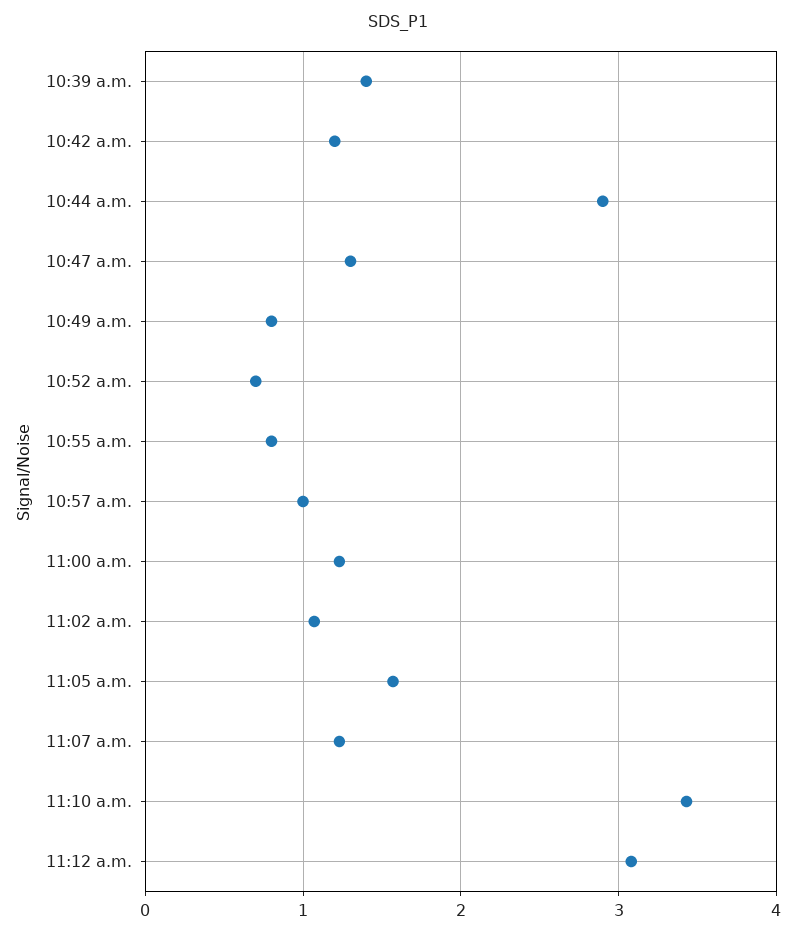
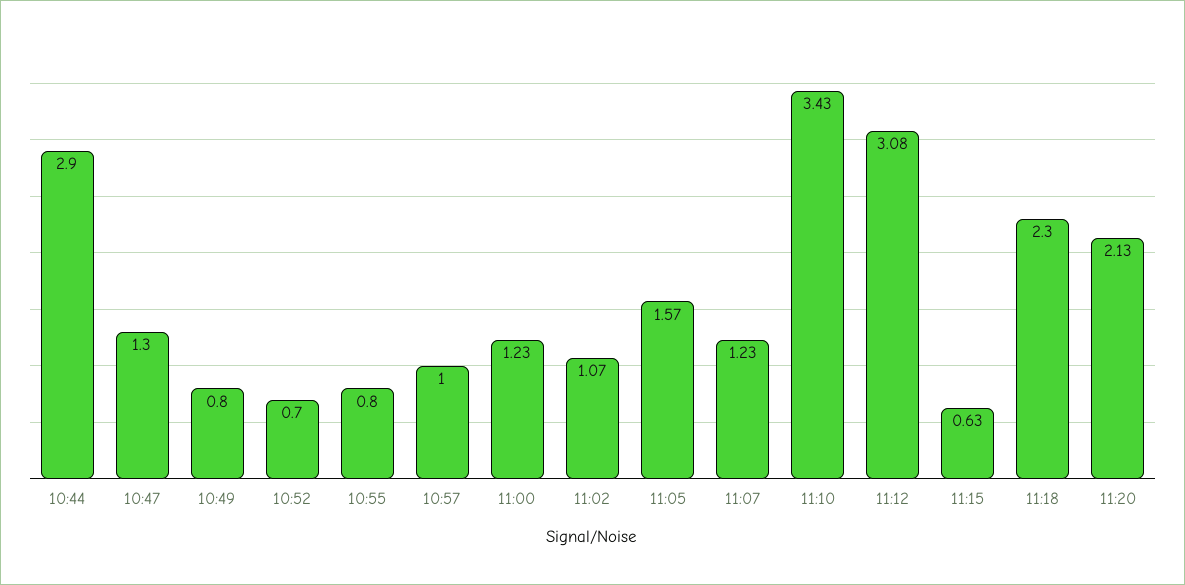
10:39 a.m.: 1.4 -> none
10:42 a.m.: 1.2 -> none
11:15: none -> 0.63
11:18: none -> 2.3
11:20: none -> 2.13

